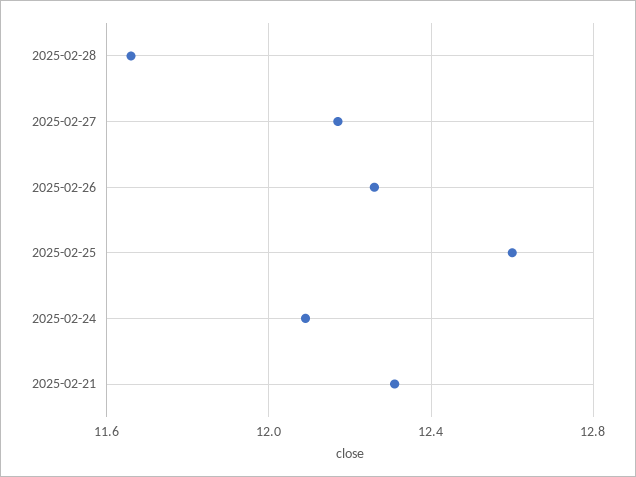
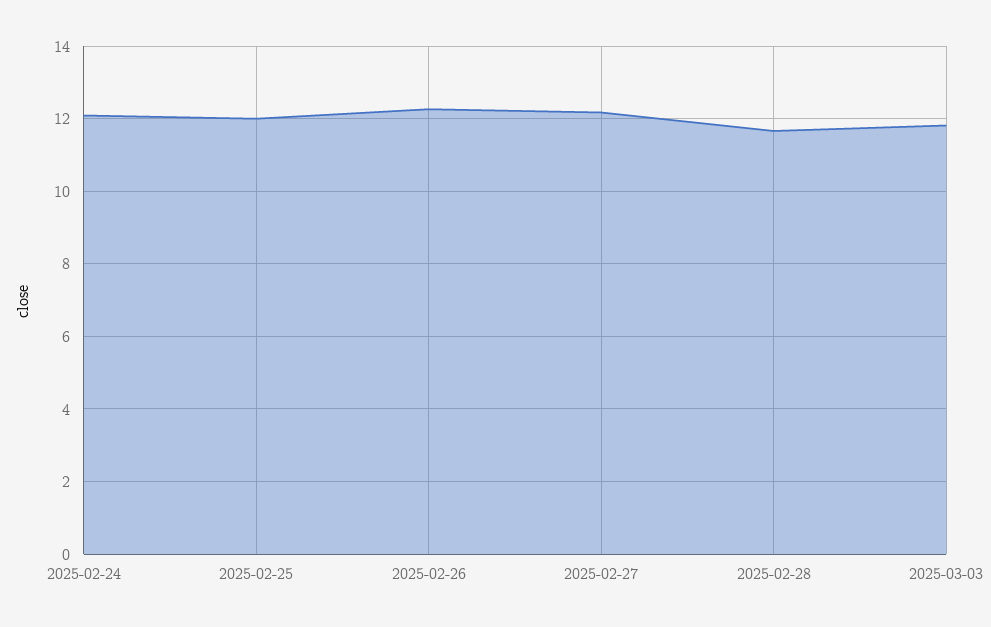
2025-02-25: 12.6 -> 12
2025-02-21: 12.3 -> none
2025-03-03: none -> 11.8

